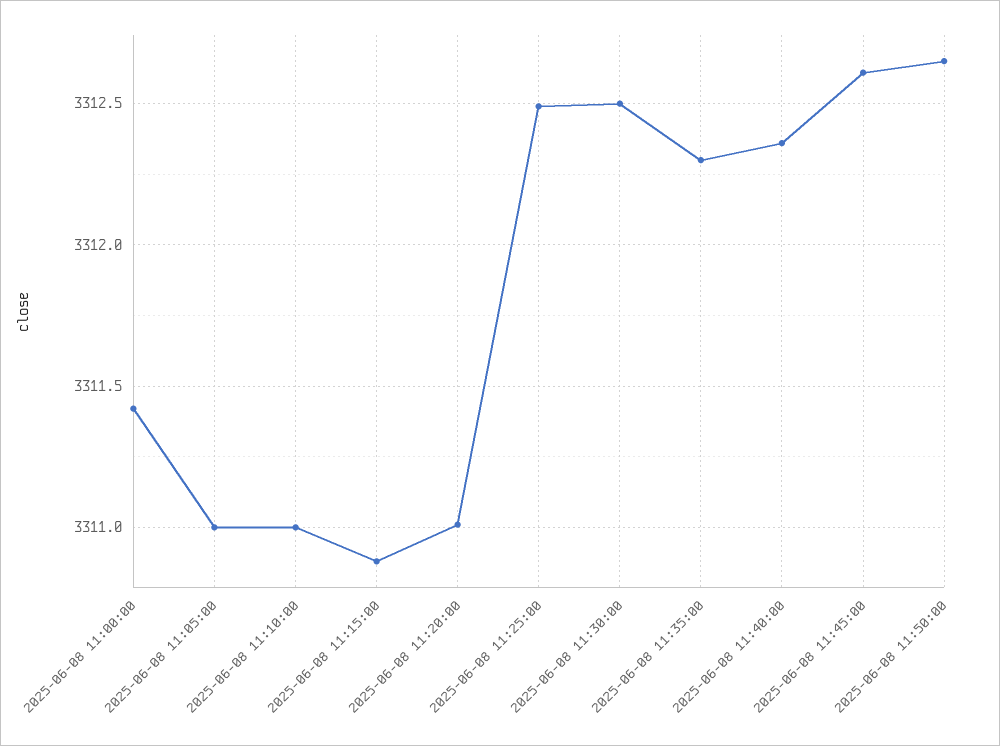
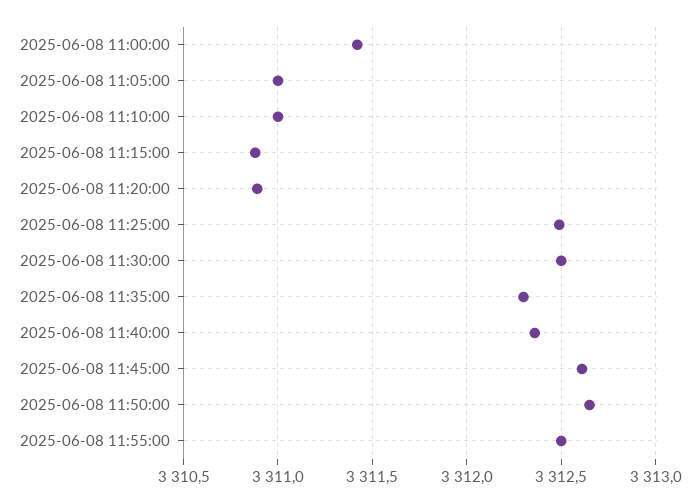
2025-06-08 11:20:00: 3311 -> 3310.9
2025-06-08 11:55:00: none -> 3312.5

